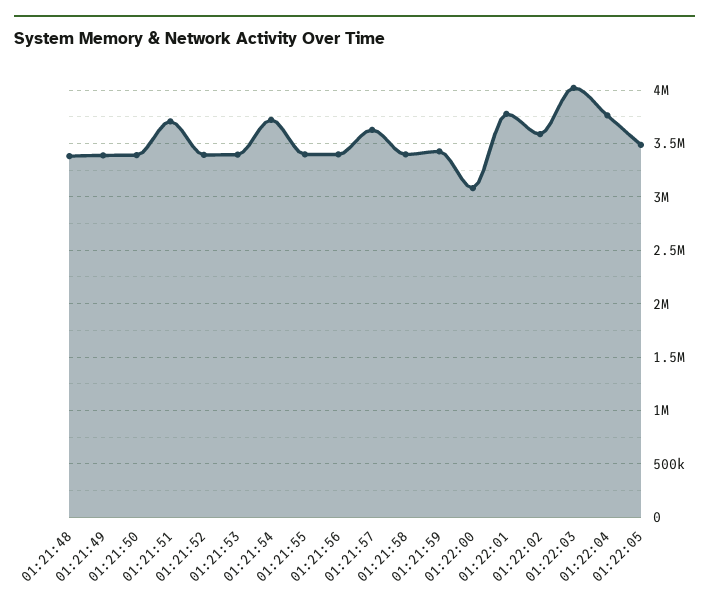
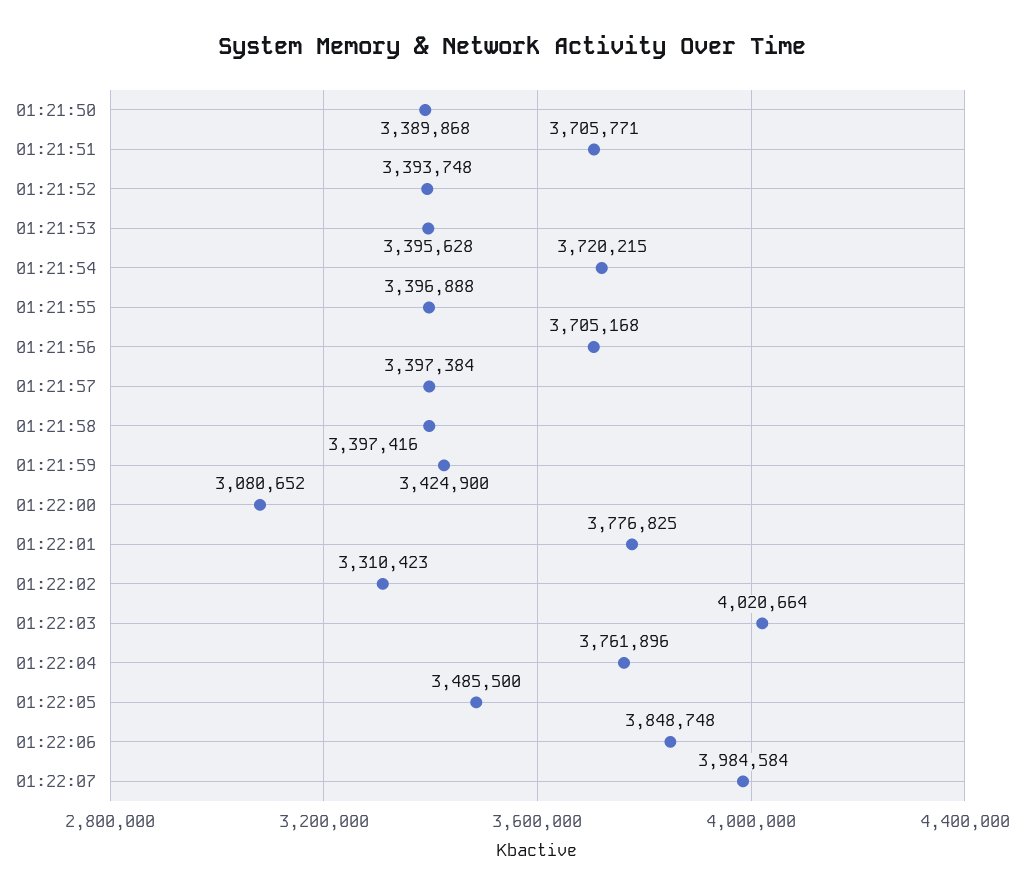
01:21:48: 3400000 -> none
01:21:49: 3400000 -> none
01:21:56: 3400000 -> 3705168
01:21:57: 3600000 -> 3397384
01:22:02: 3600000 -> 3310423
01:22:06: none -> 3848748
01:22:07: none -> 3984584

